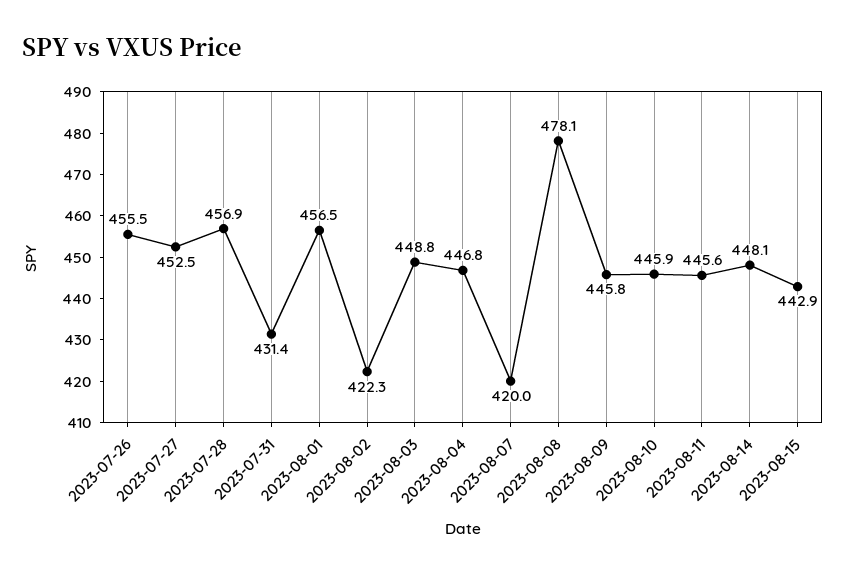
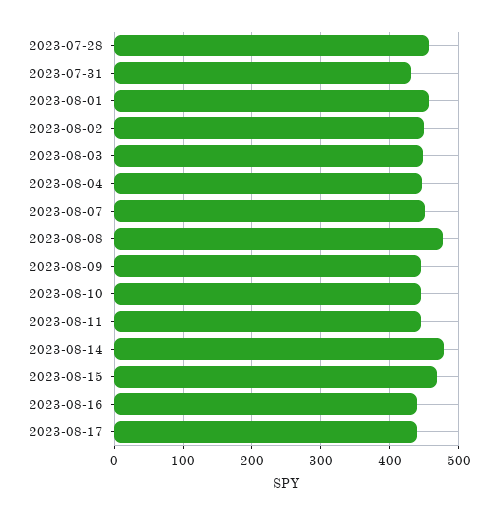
2023-07-26: 455.5 -> none
2023-07-27: 452.5 -> none
2023-08-02: 422.3 -> 450
2023-08-07: 420 -> 450
2023-08-14: 448.1 -> 480
2023-08-15: 442.9 -> 470
2023-08-16: none -> 440
2023-08-17: none -> 440

